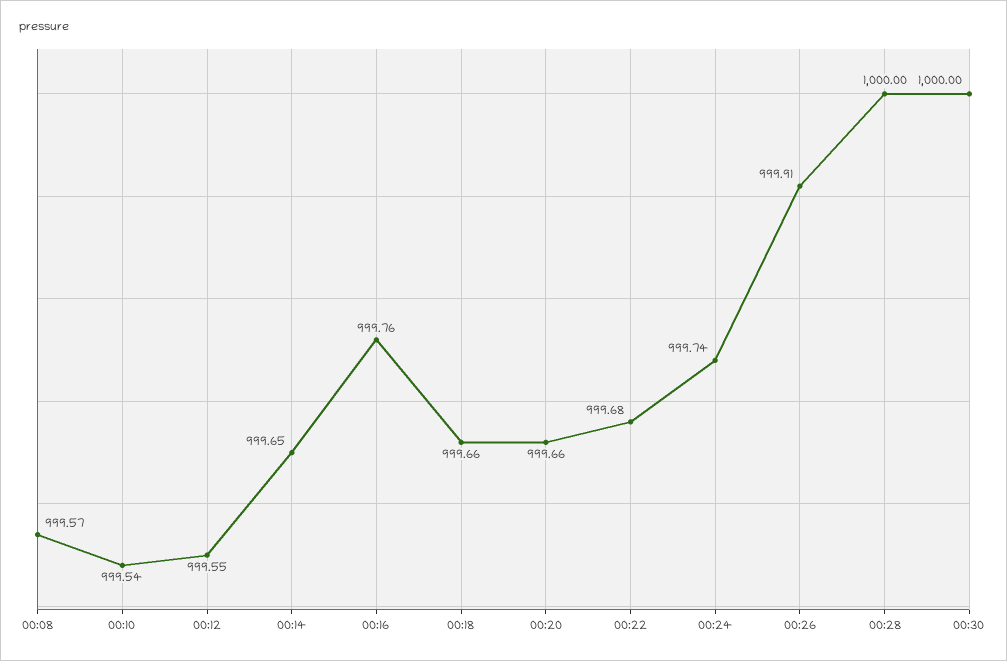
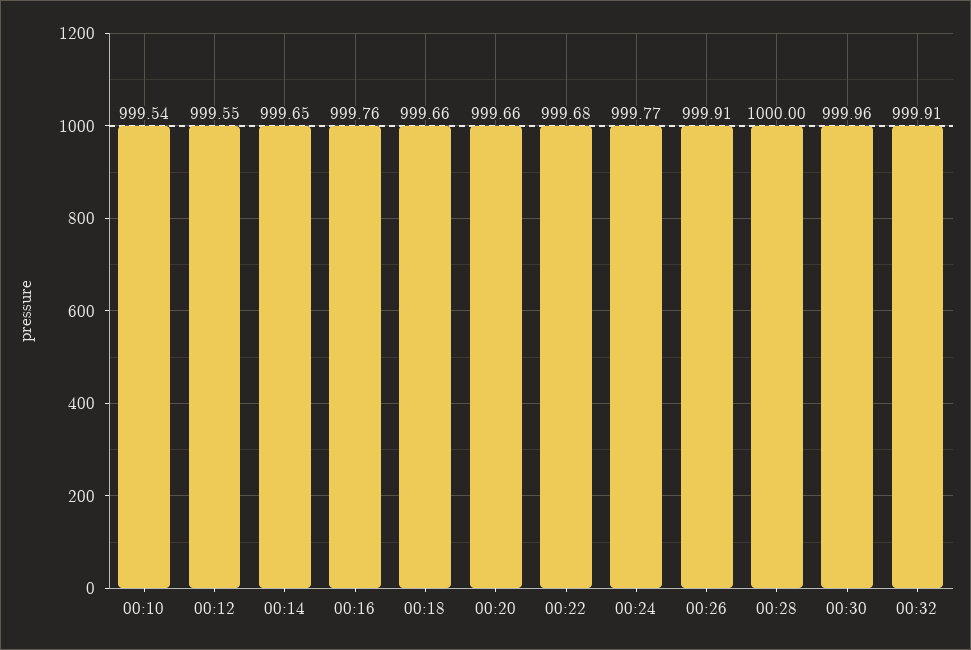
00:08: 999.57 -> none
00:24: 999.74 -> 999.77
00:30: 1000 -> 999.96
00:32: none -> 999.91

